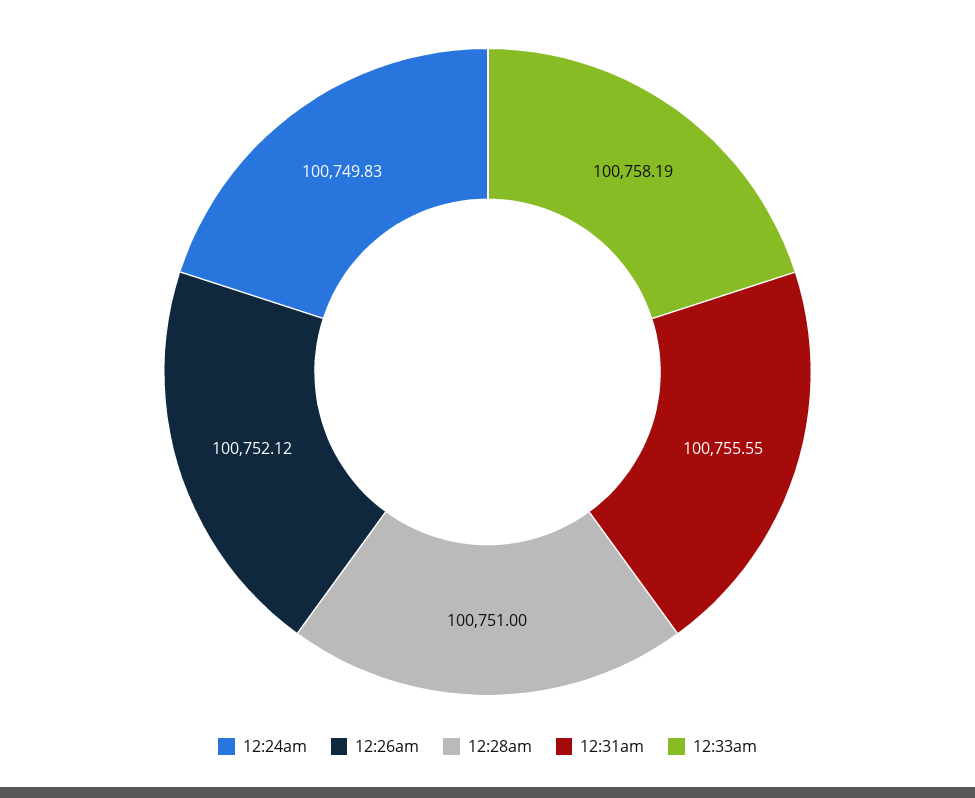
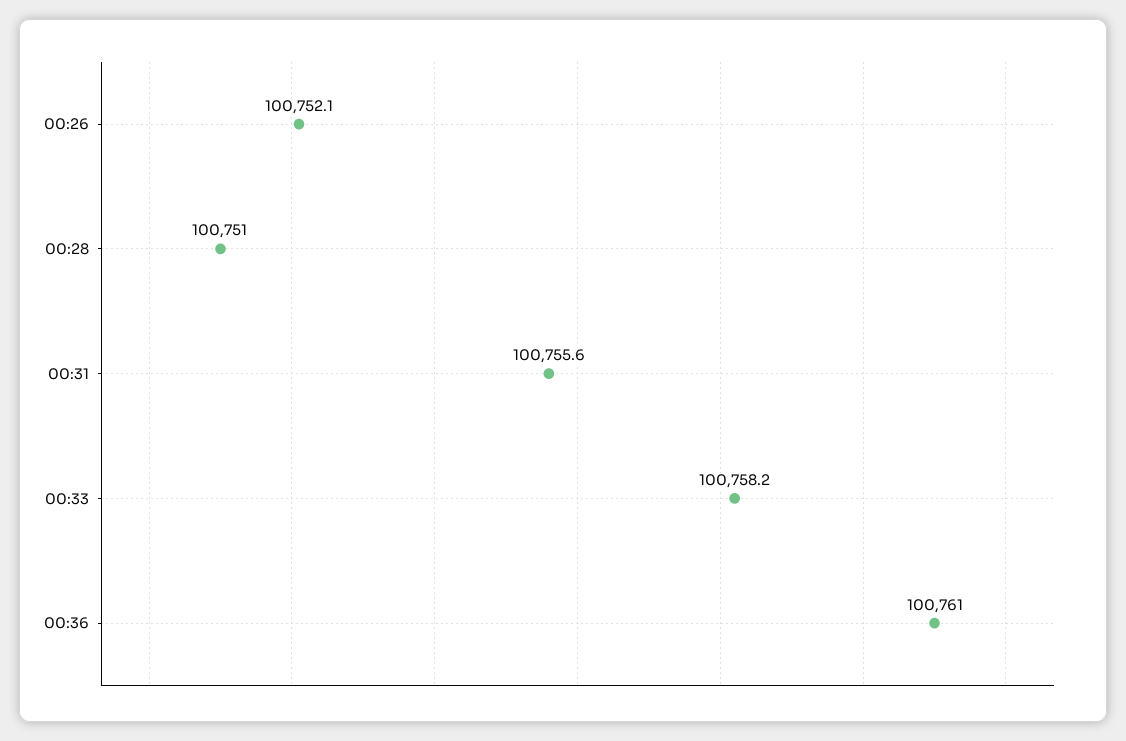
12:24am: 100749.83 -> none
00:36: none -> 100761

